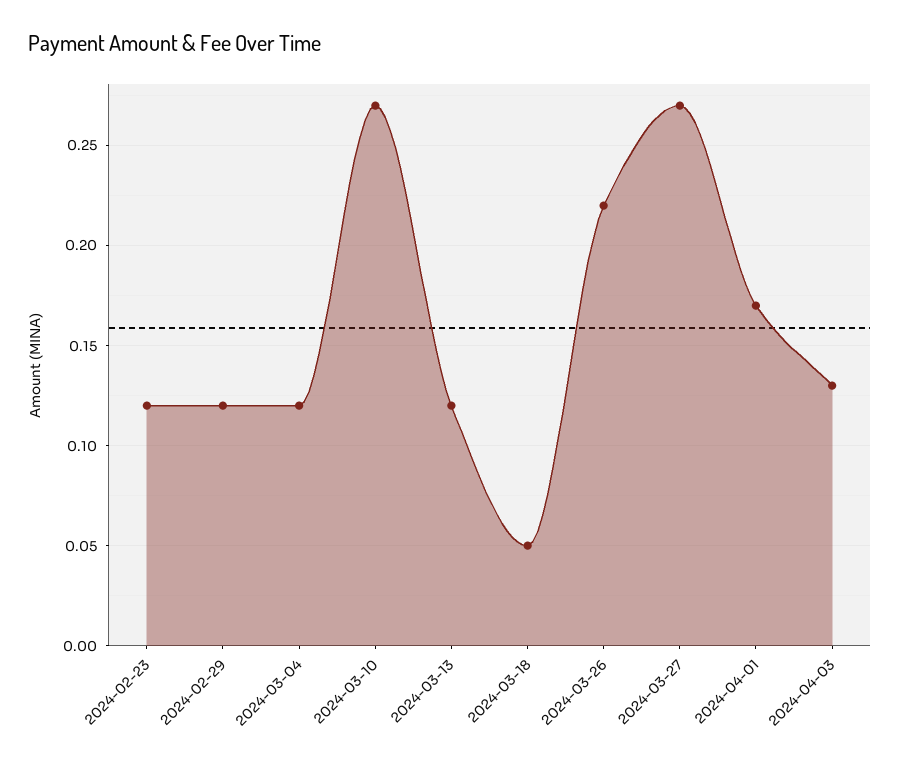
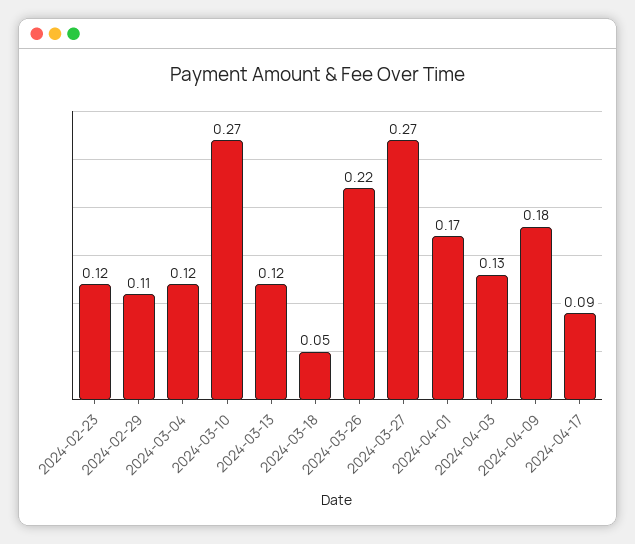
2024-02-29: 0.12 -> 0.11
2024-04-09: none -> 0.18
2024-04-17: none -> 0.09

